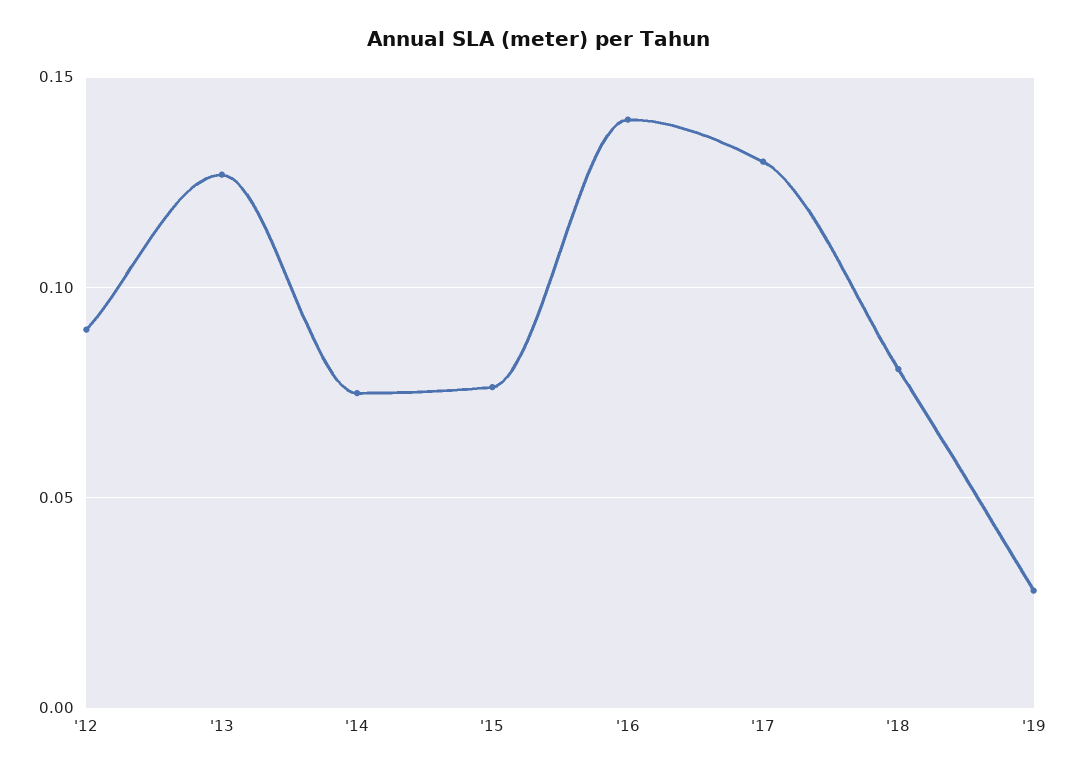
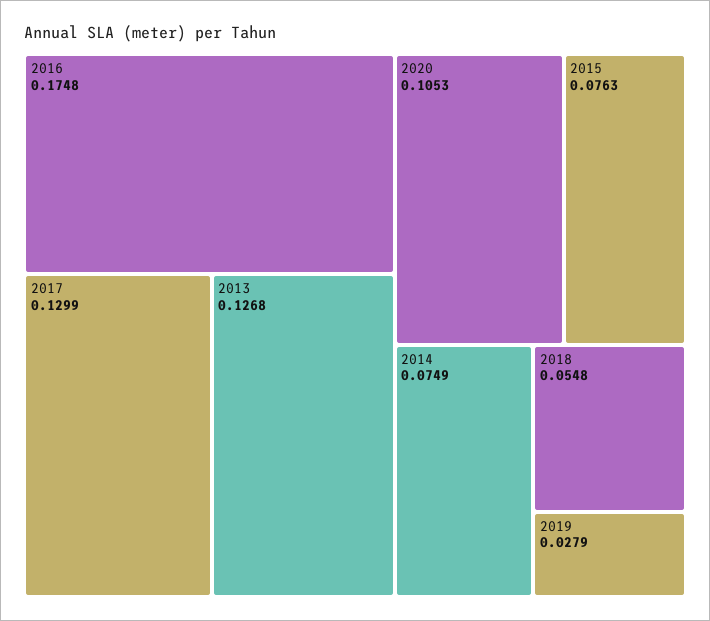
'12: 0.09 -> none
'16: 0.14 -> 0.1748
'18: 0.08 -> 0.0548
2020: none -> 0.1053

